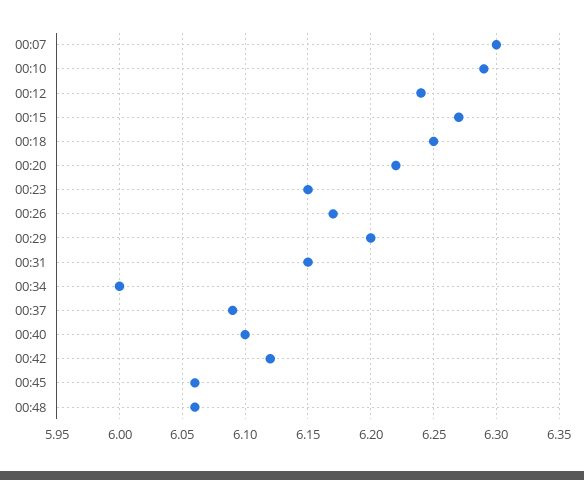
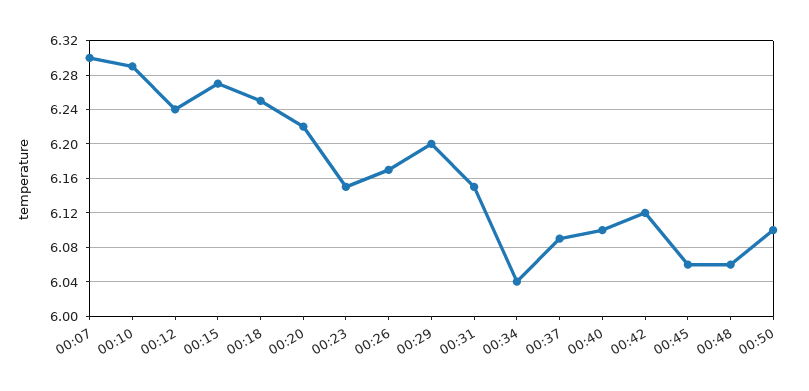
00:34: 6 -> 6.04
00:50: none -> 6.1

